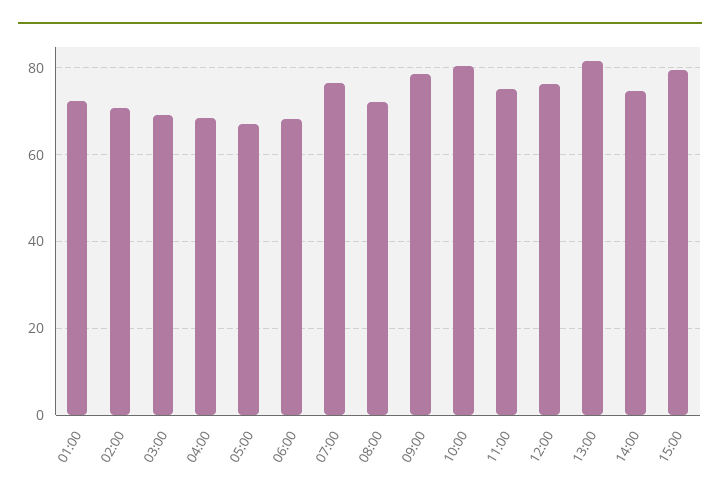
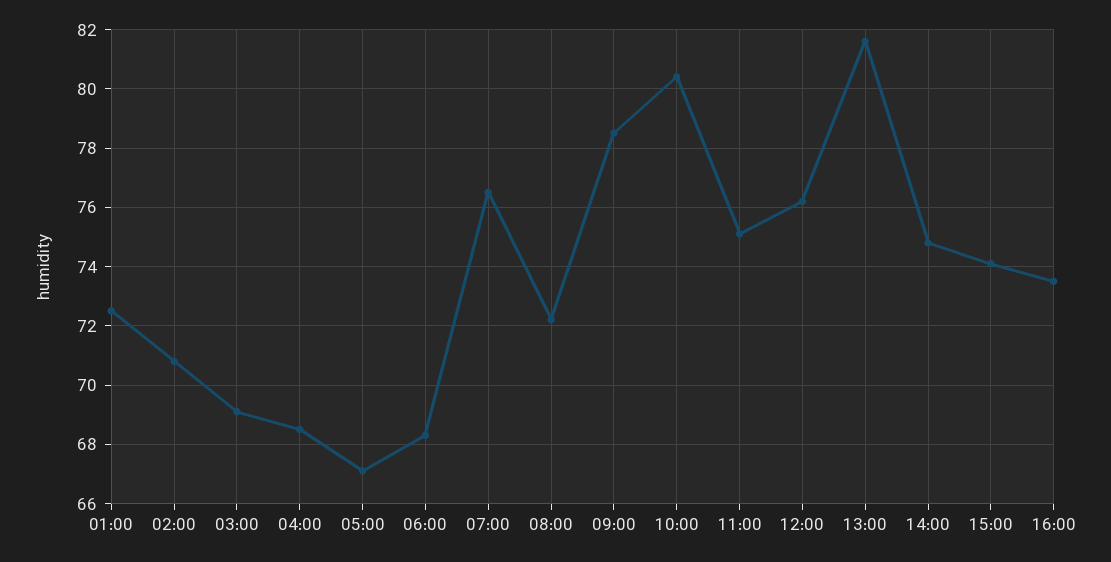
15:00: 80 -> 74
16:00: none -> 73.5

